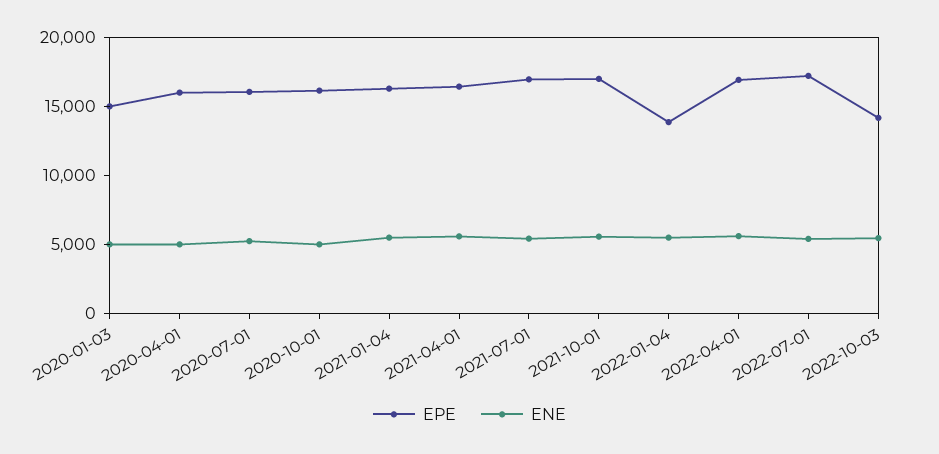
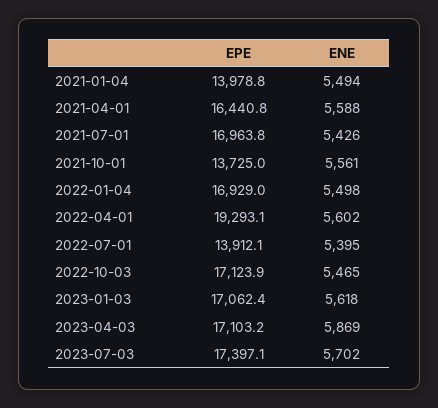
EPE, 2020-01-03: 15000 -> none
ENE, 2020-01-03: 5000 -> none
EPE, 2020-04-01: 16000 -> none
ENE, 2020-04-01: 5000 -> none
EPE, 2020-07-01: 16000 -> none
ENE, 2020-07-01: 5000 -> none
EPE, 2020-10-01: 16000 -> none
ENE, 2020-10-01: 5000 -> none
EPE, 2021-01-04: 16000 -> 13978.8
EPE, 2021-10-01: 17000 -> 13725
EPE, 2022-01-04: 14000 -> 16929
EPE, 2022-04-01: 17000 -> 19293.1
EPE, 2022-07-01: 17000 -> 13912.1
EPE, 2022-10-03: 14000 -> 17123.9
EPE, 2023-01-03: none -> 17062.4
ENE, 2023-01-03: none -> 5618
EPE, 2023-04-03: none -> 17103.2
ENE, 2023-04-03: none -> 5869
EPE, 2023-07-03: none -> 17397.1
ENE, 2023-07-03: none -> 5702

